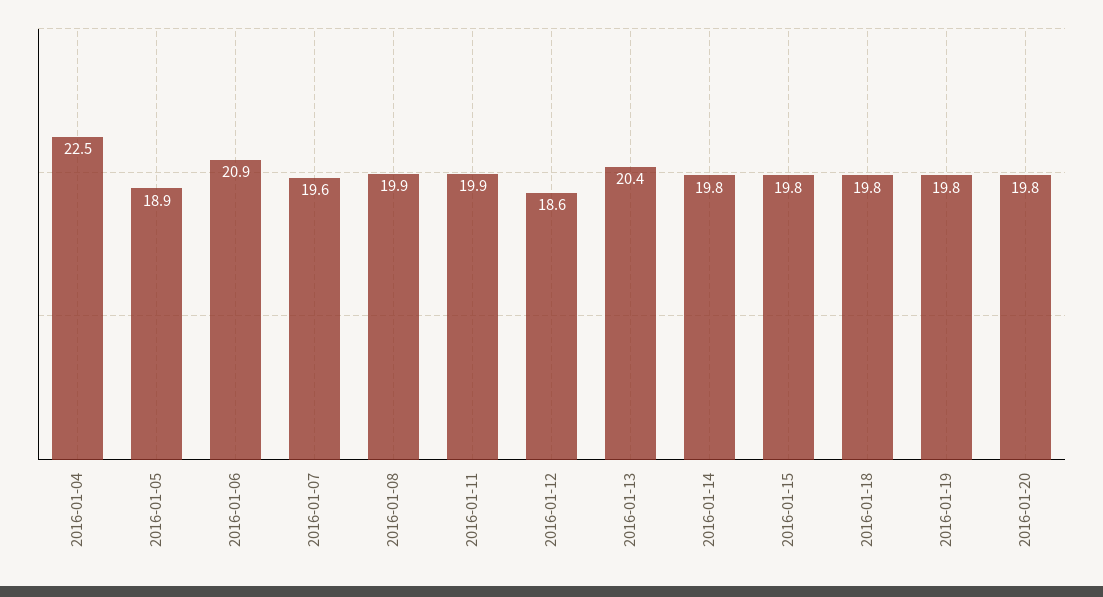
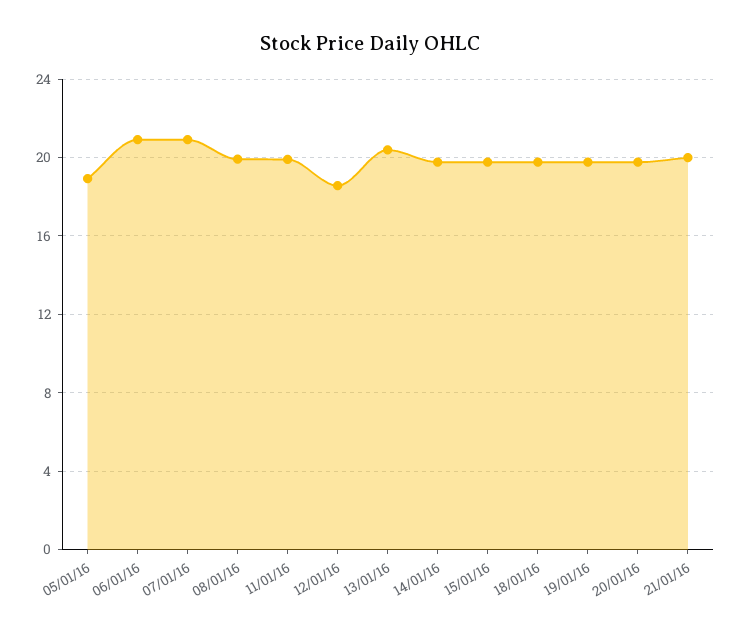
2016-01-04: 22.5 -> none
2016-01-07: 19.6 -> 21
21/01/16: none -> 20

